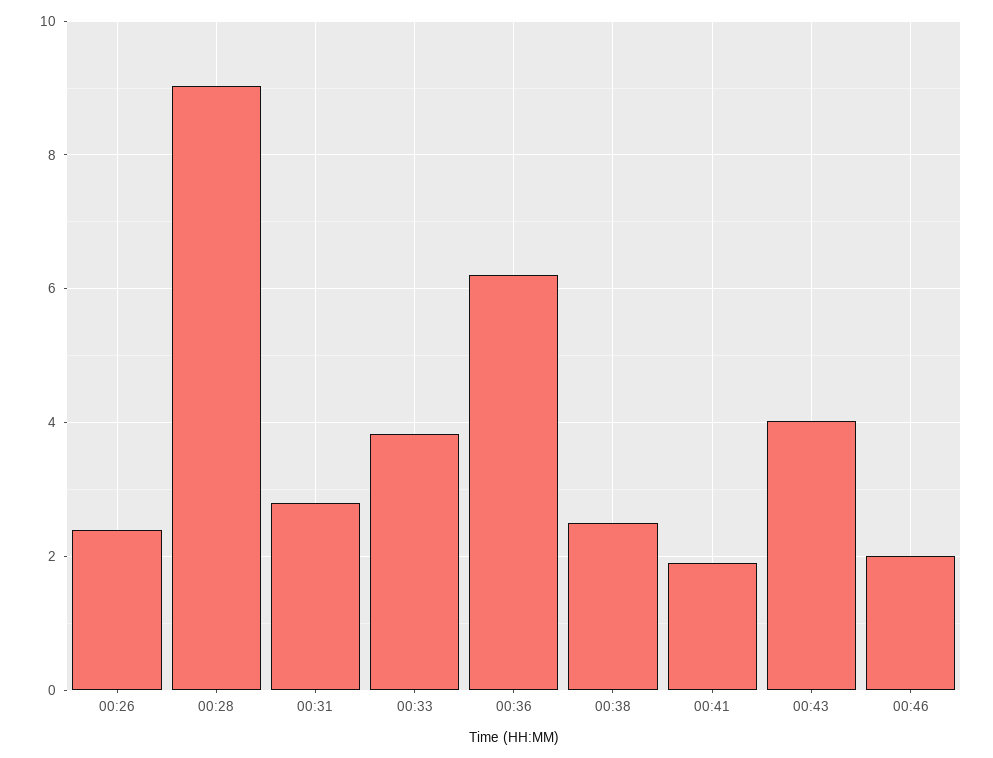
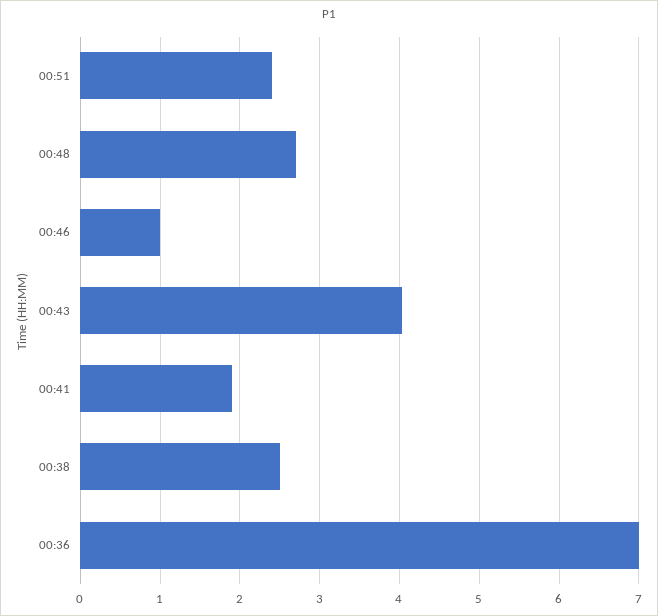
00:26: 2.4 -> none
00:28: 9 -> none
00:31: 2.8 -> none
00:33: 3.8 -> none
00:36: 6.2 -> 7
00:46: 2 -> 1
00:51: none -> 2.4
00:48: none -> 2.7

